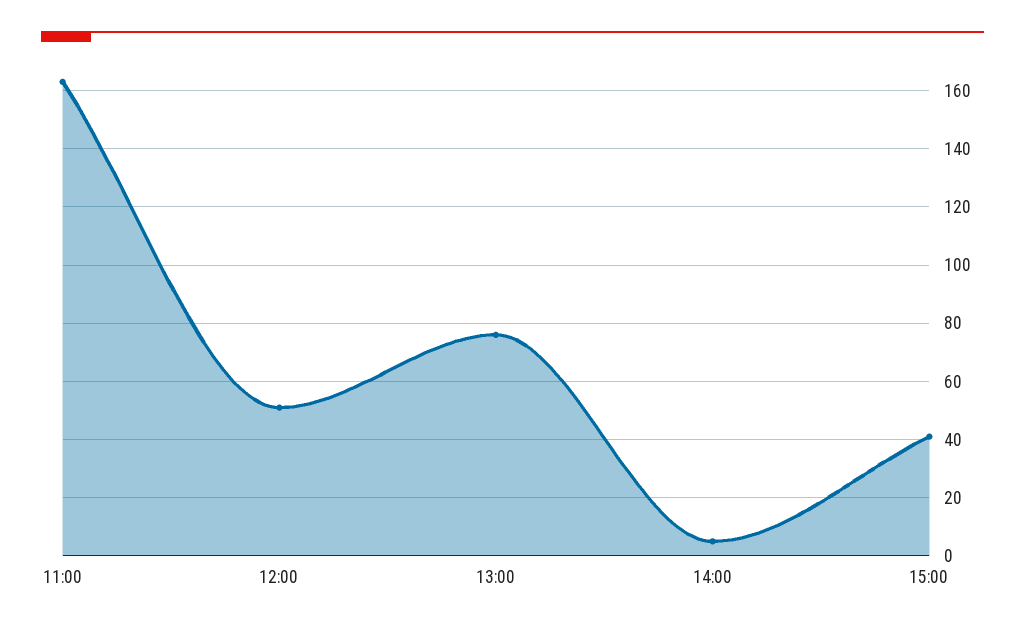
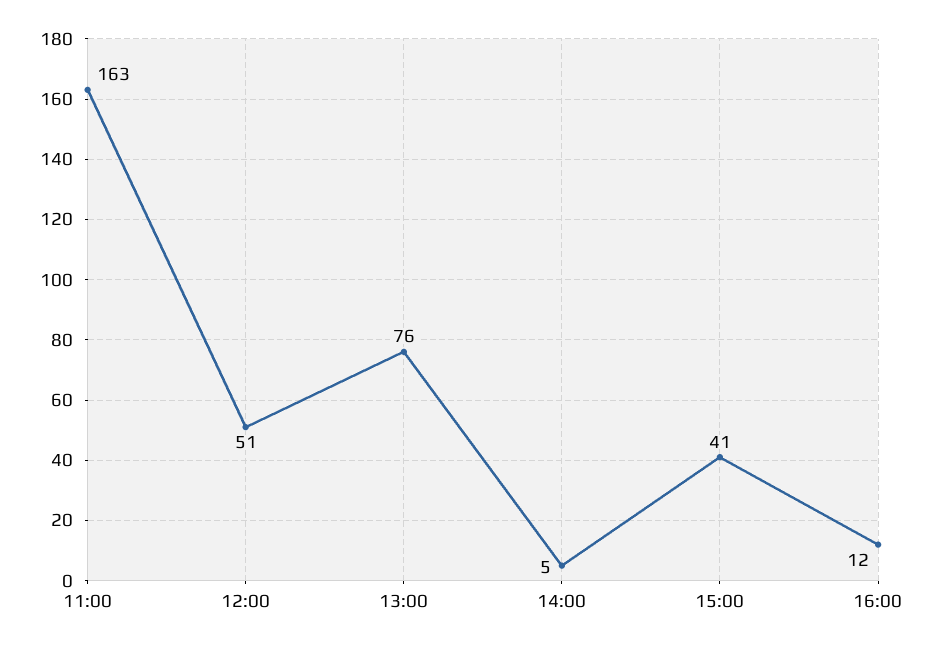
16:00: none -> 12

